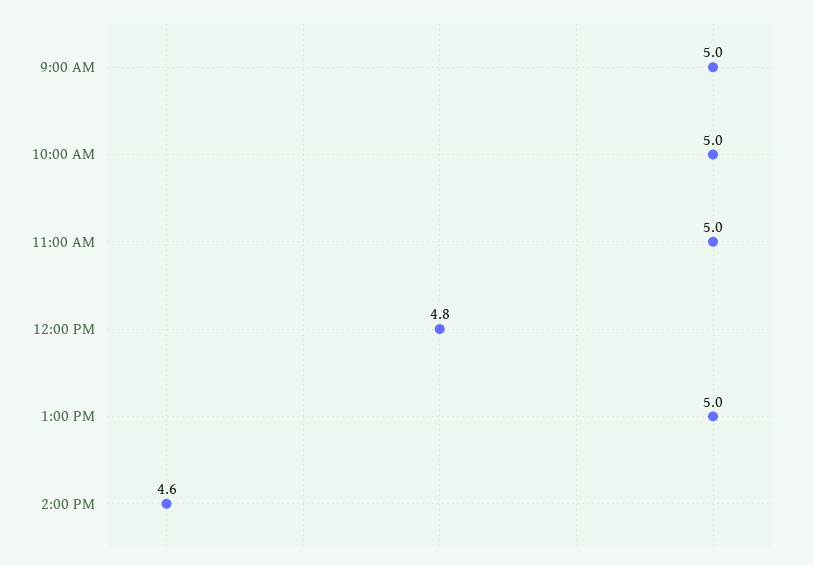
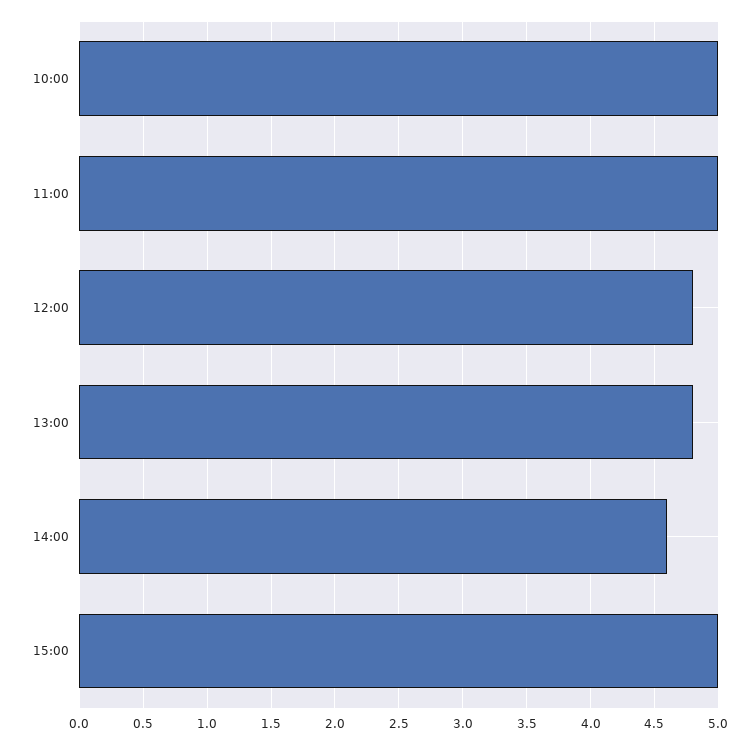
9:00 AM: 5 -> none
1:00 PM: 5 -> 4.8
15:00: none -> 5

